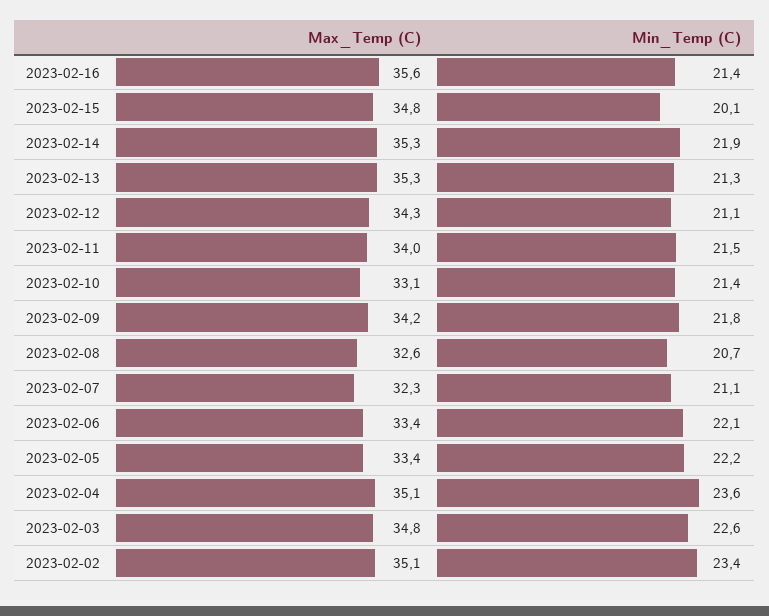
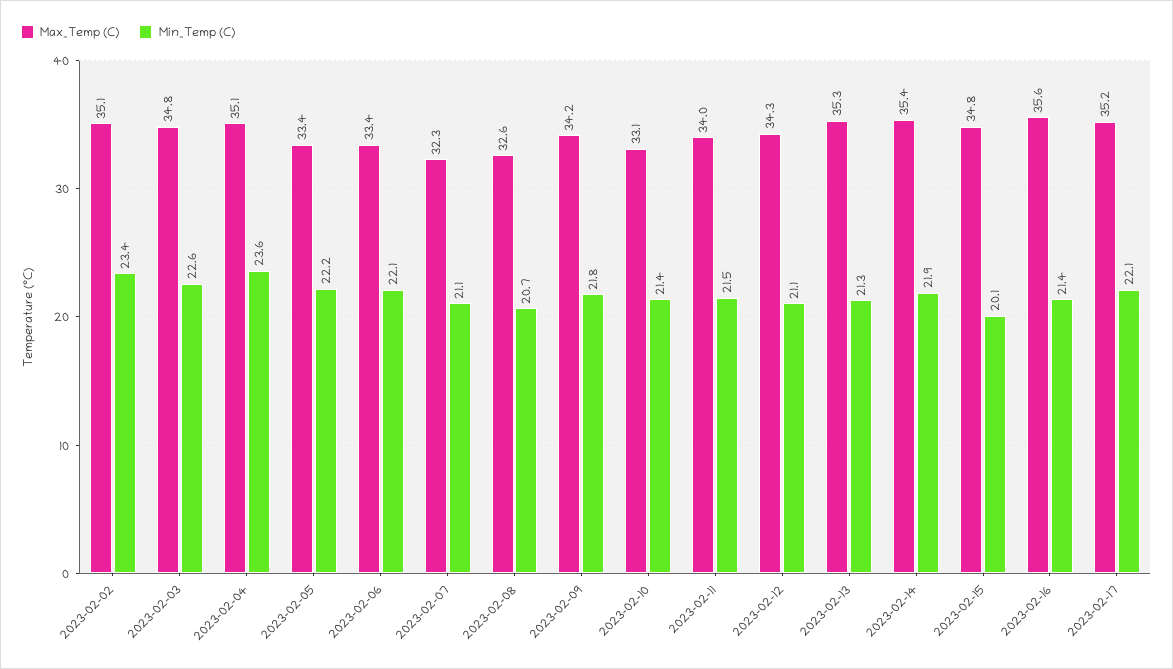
Max_Temp (C), 2023-02-14: 35.3 -> 35.4
Max_Temp (C), 2023-02-17: none -> 35.2
Min_Temp (C), 2023-02-17: none -> 22.1

